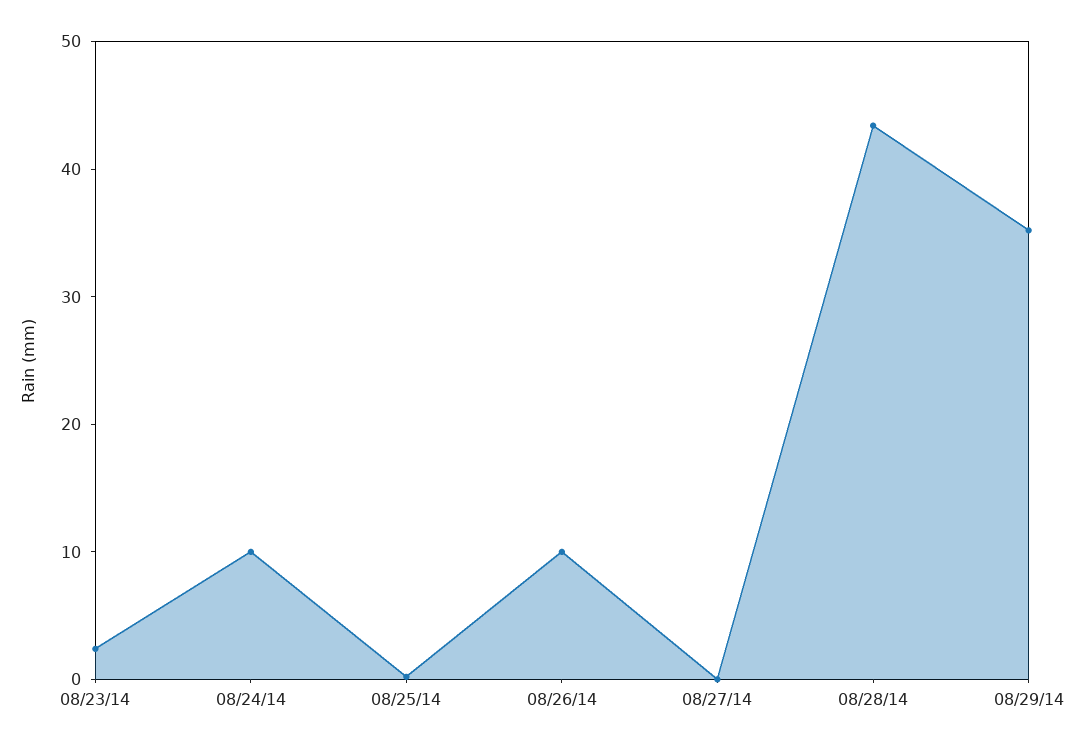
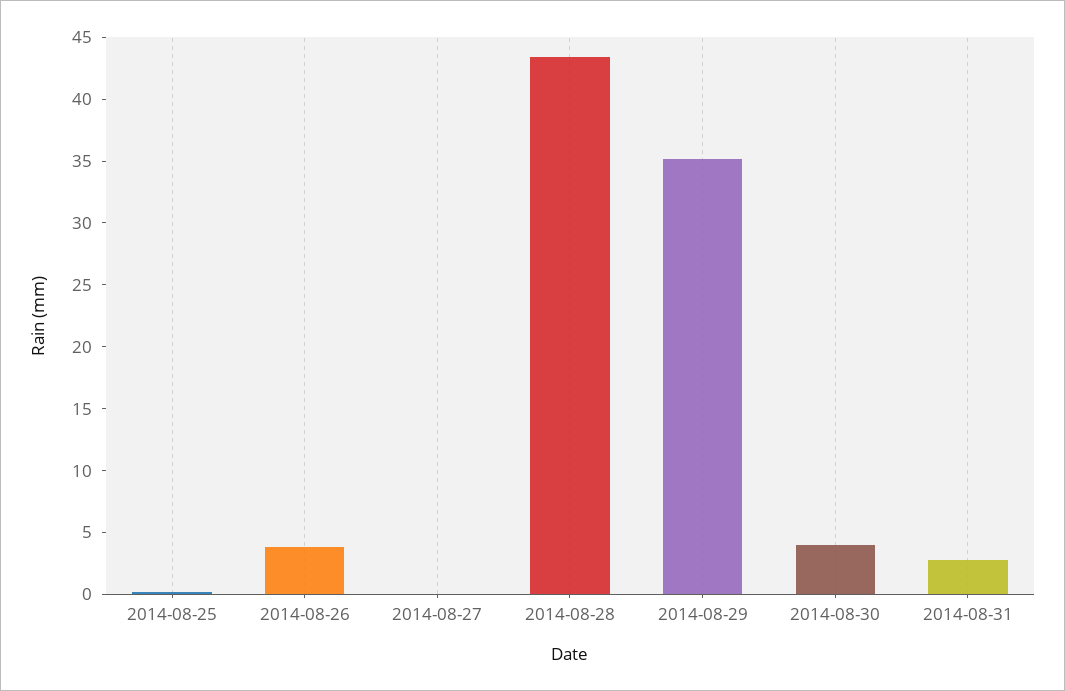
08/23/14: 2 -> none
08/24/14: 10 -> none
08/26/14: 10 -> 4
2014-08-30: none -> 4
2014-08-31: none -> 3

